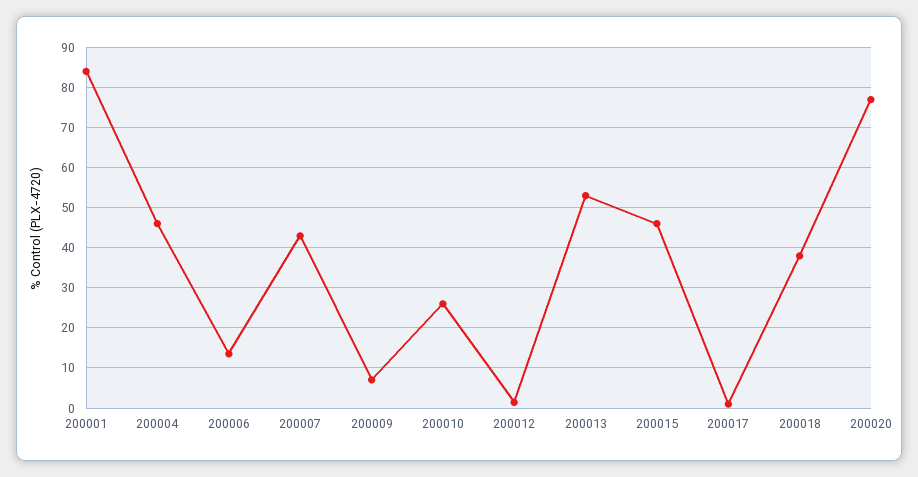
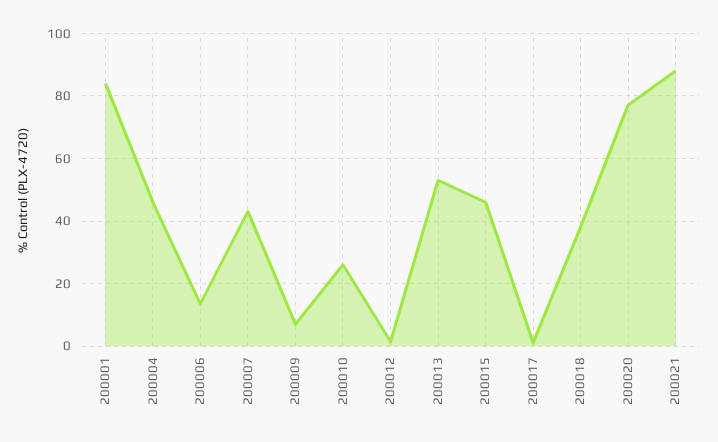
200021: none -> 88

